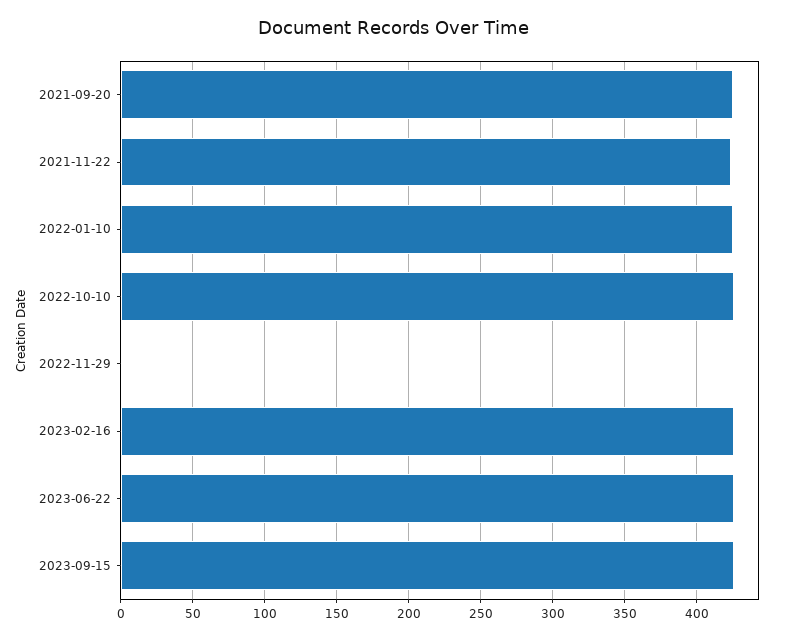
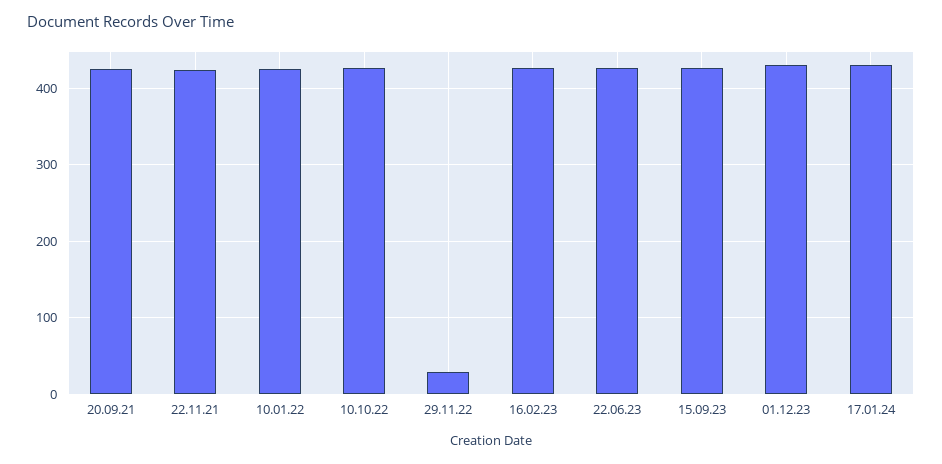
2022-11-29: 0 -> 30
01.12.23: none -> 430
17.01.24: none -> 430

